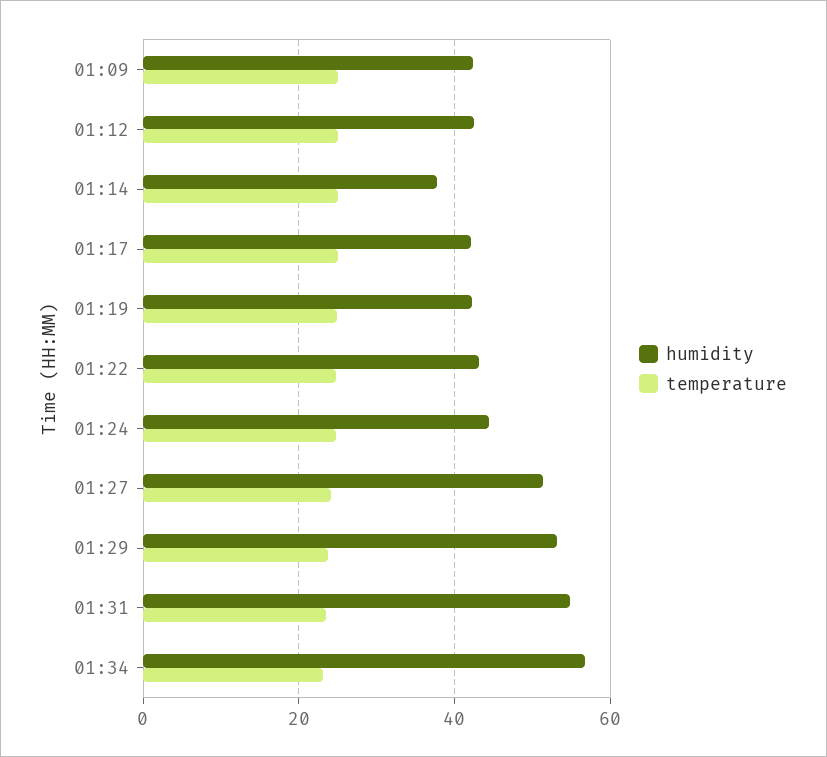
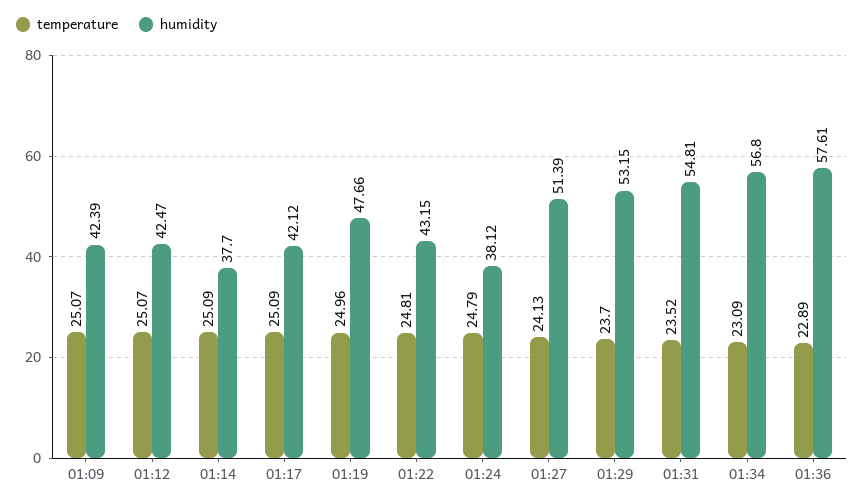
humidity, 01:19: 42 -> 47.66
humidity, 01:24: 44 -> 38.12
temperature, 01:36: none -> 22.89
humidity, 01:36: none -> 57.61

